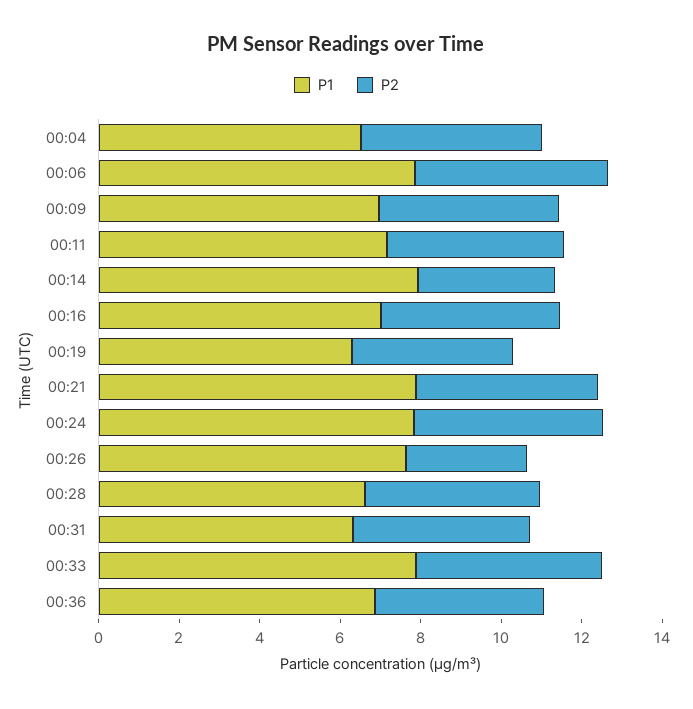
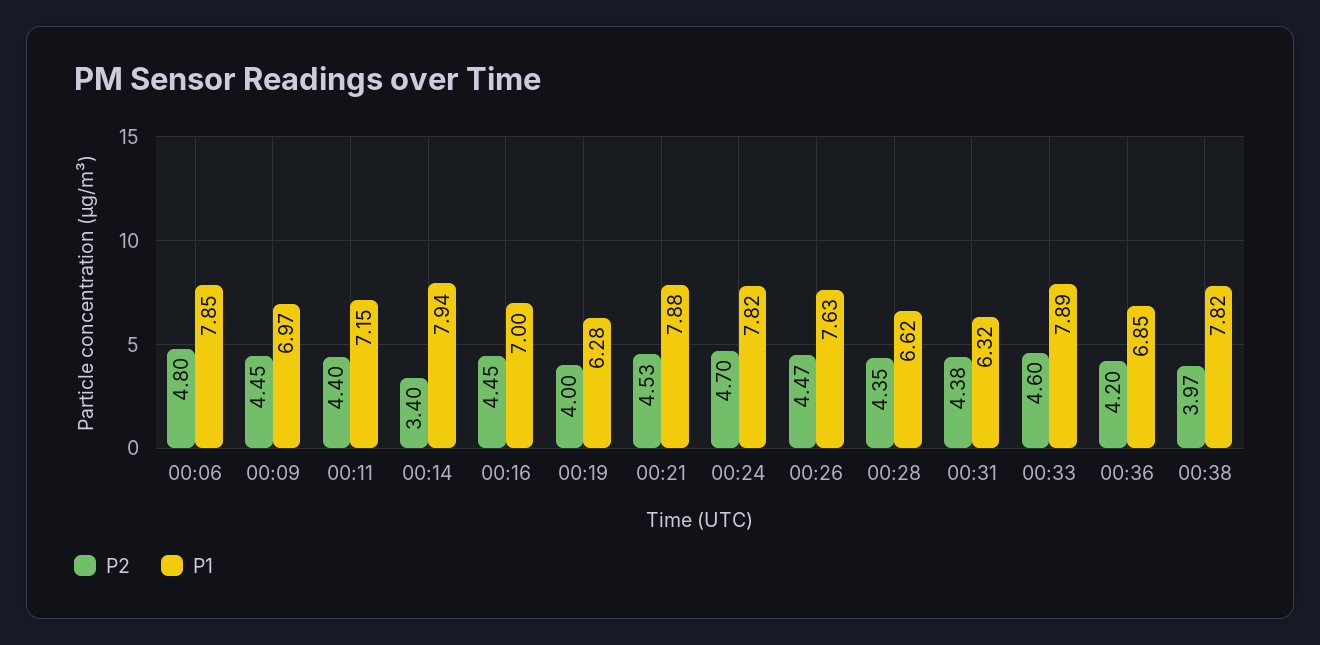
P1, 00:04: 6.5 -> none
P2, 00:04: 4.5 -> none
P2, 00:26: 3 -> 4.47
P2, 00:38: none -> 3.97
P1, 00:38: none -> 7.82

